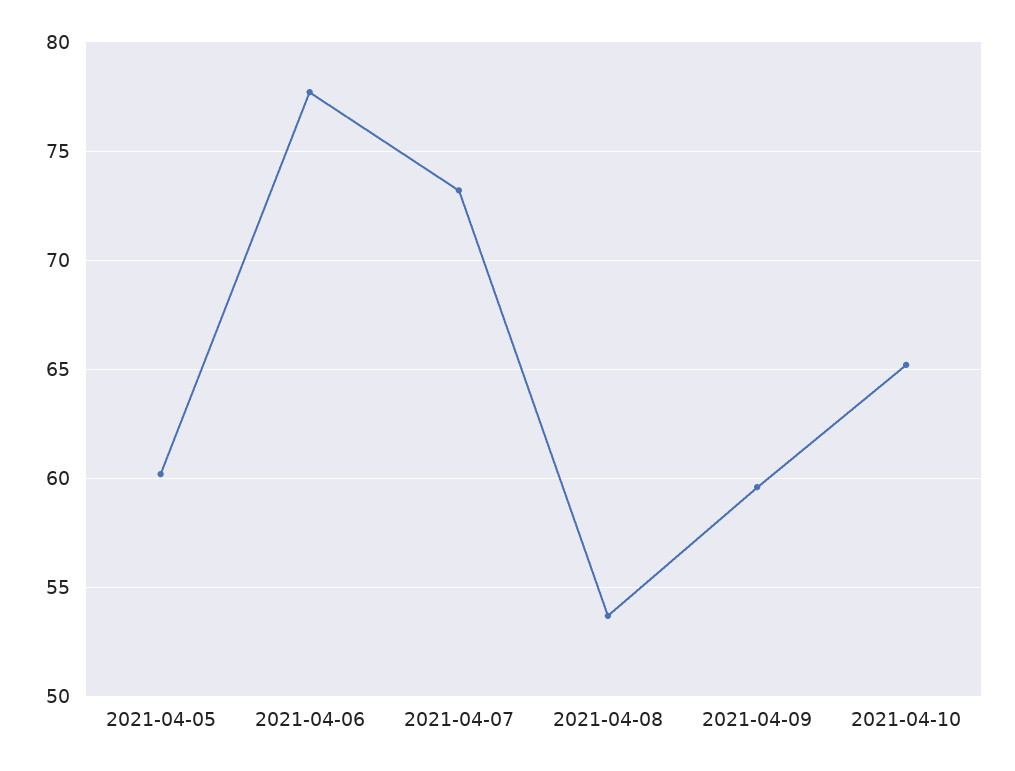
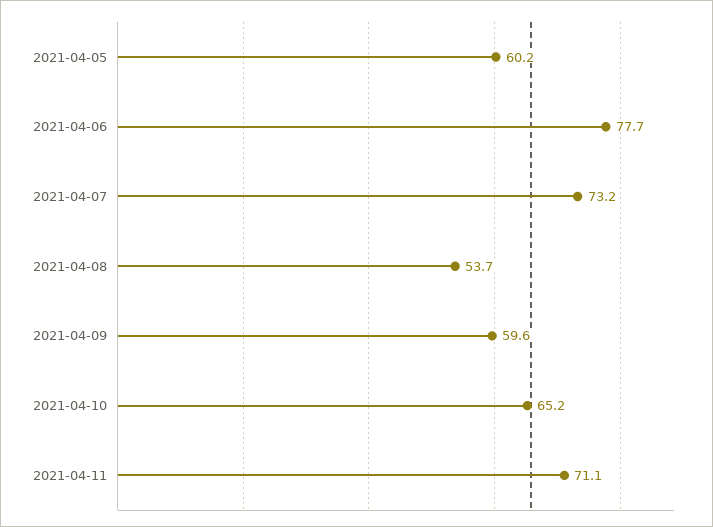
2021-04-11: none -> 71.1

